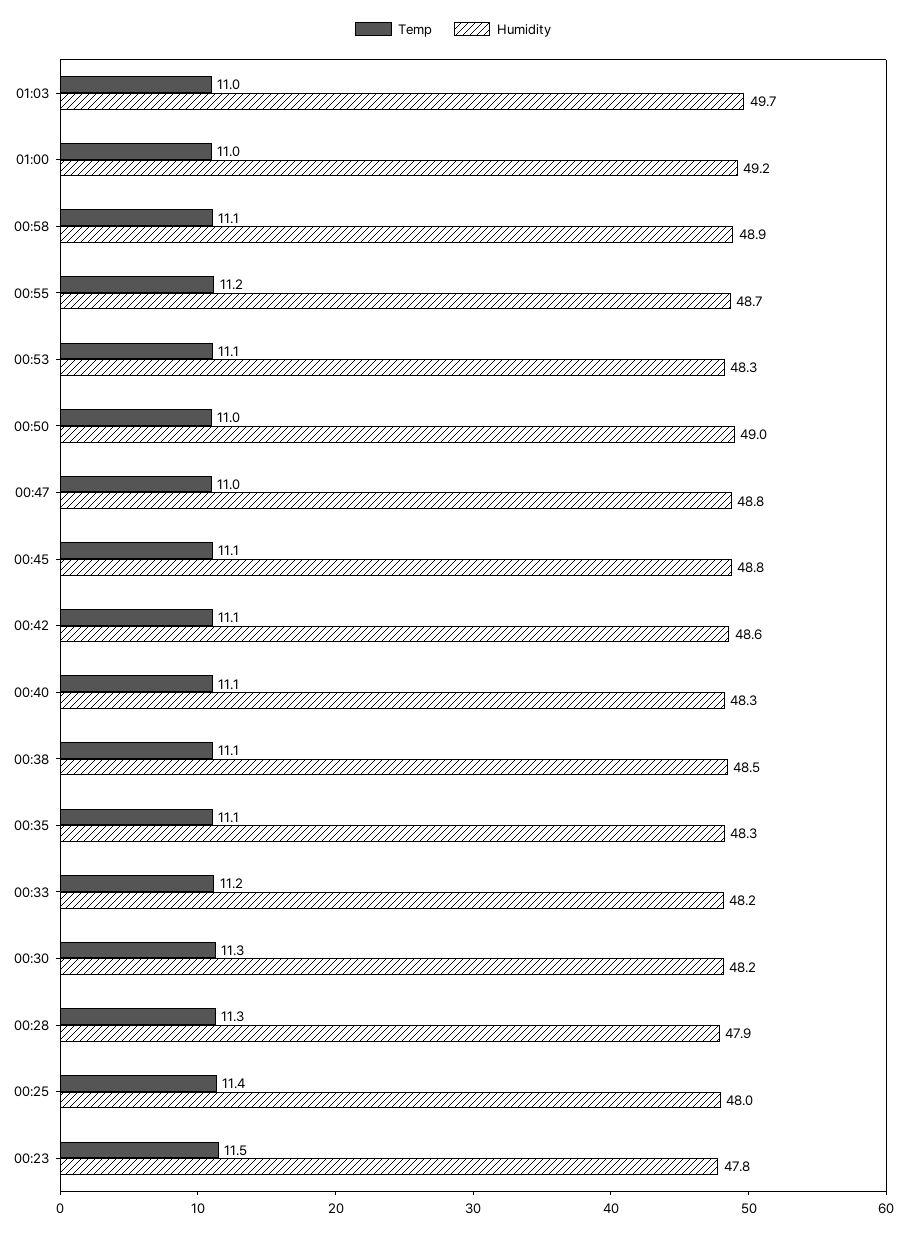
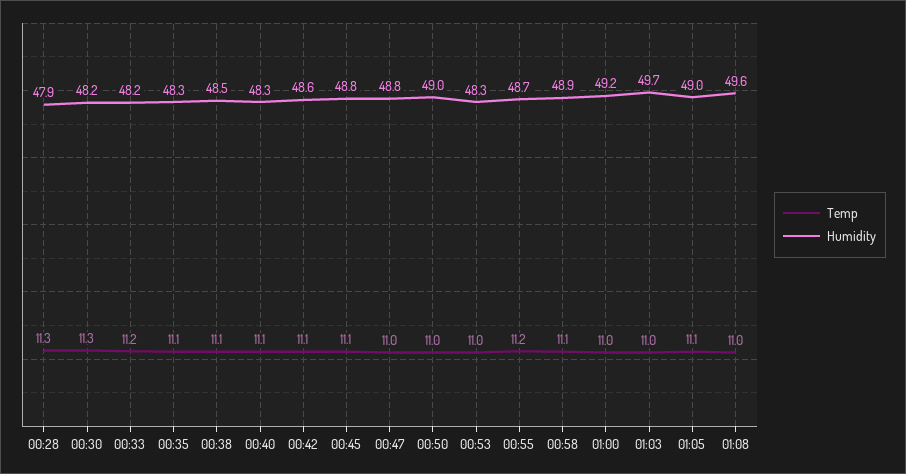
Temp, 00:53: 11.1 -> 11
Temp, 00:25: 11.4 -> none
Humidity, 00:25: 48 -> none
Temp, 00:23: 11.5 -> none
Humidity, 00:23: 47.8 -> none
Temp, 01:05: none -> 11.1
Humidity, 01:05: none -> 49
Temp, 01:08: none -> 11
Humidity, 01:08: none -> 49.6

